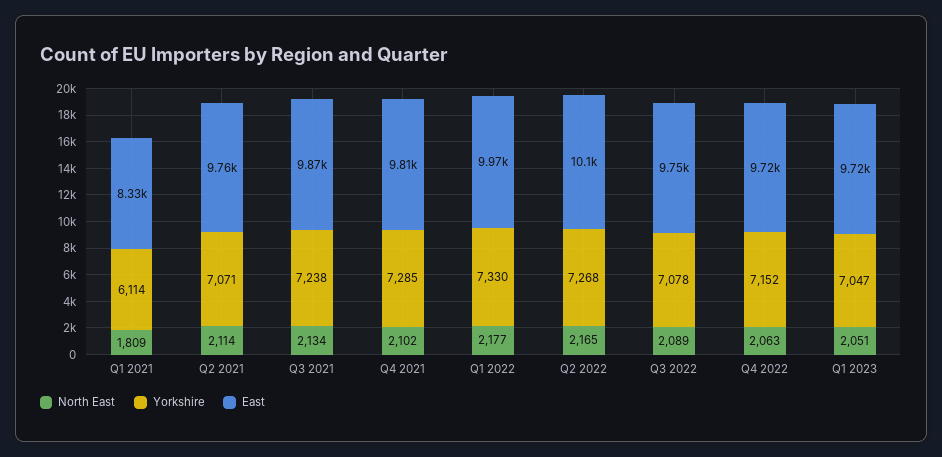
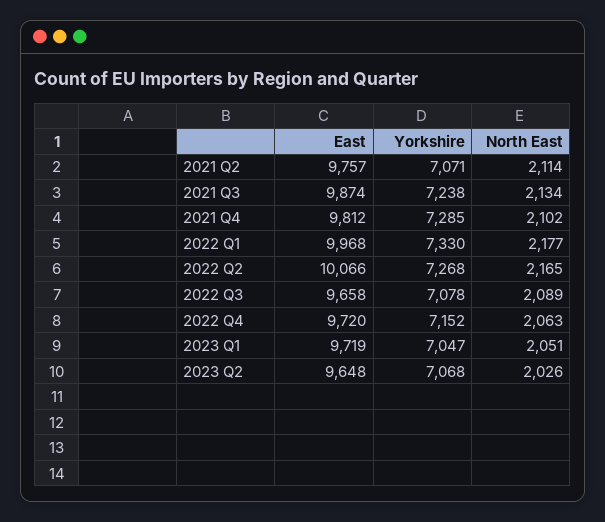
North East, Q1 2021: 1809 -> none
Yorkshire, Q1 2021: 6114 -> none
East, Q1 2021: 8330 -> none
East, Q3 2022: 9750 -> 9658
East, 2023 Q2: none -> 9648
Yorkshire, 2023 Q2: none -> 7068
North East, 2023 Q2: none -> 2026

